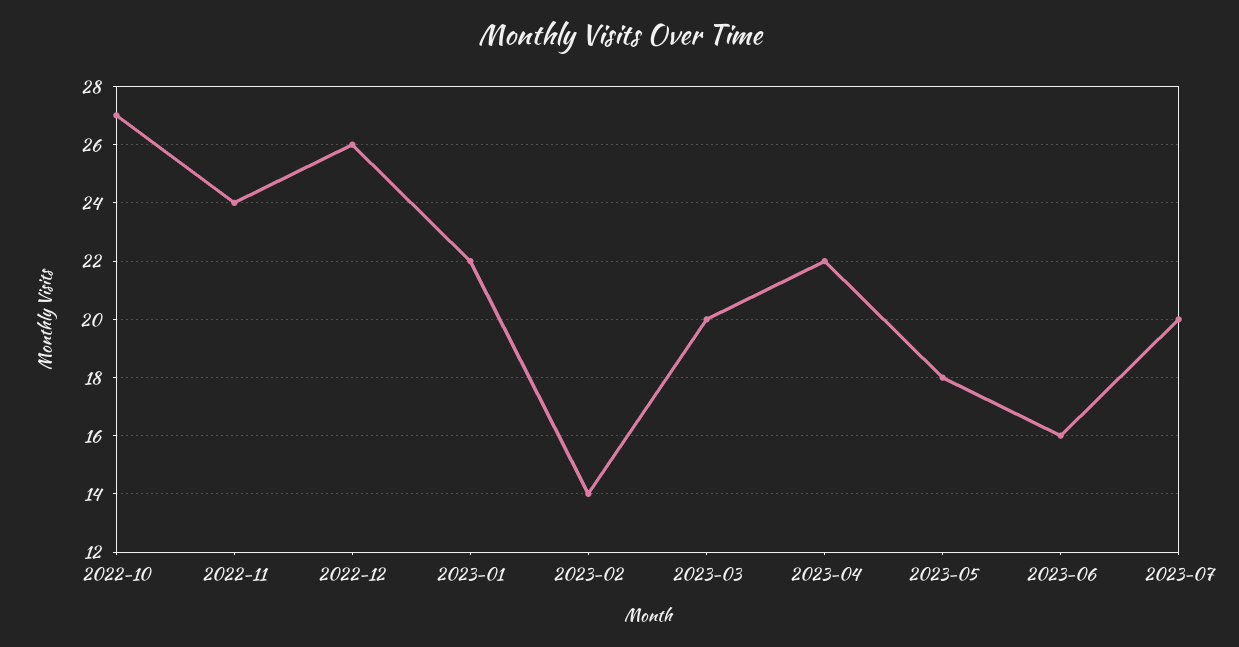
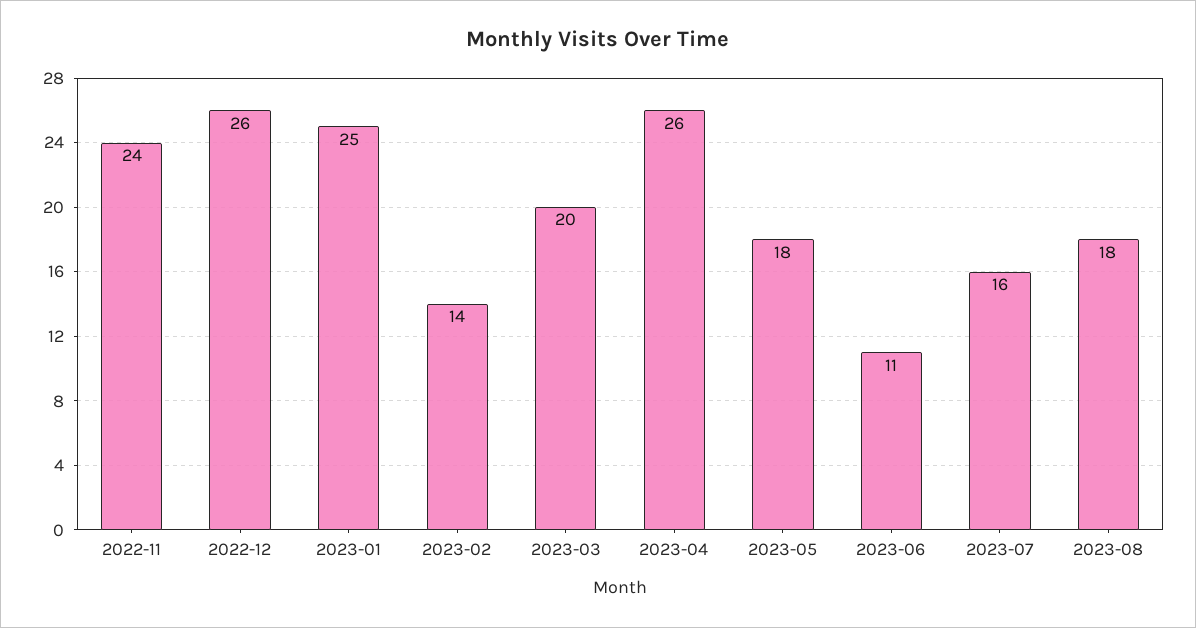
2022-10: 27 -> none
2023-01: 22 -> 25
2023-04: 22 -> 26
2023-06: 16 -> 11
2023-07: 20 -> 16
2023-08: none -> 18

